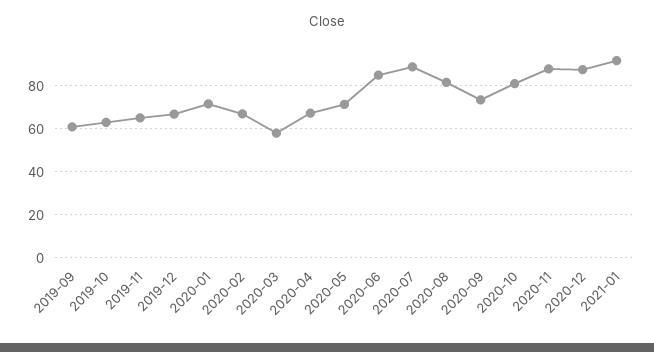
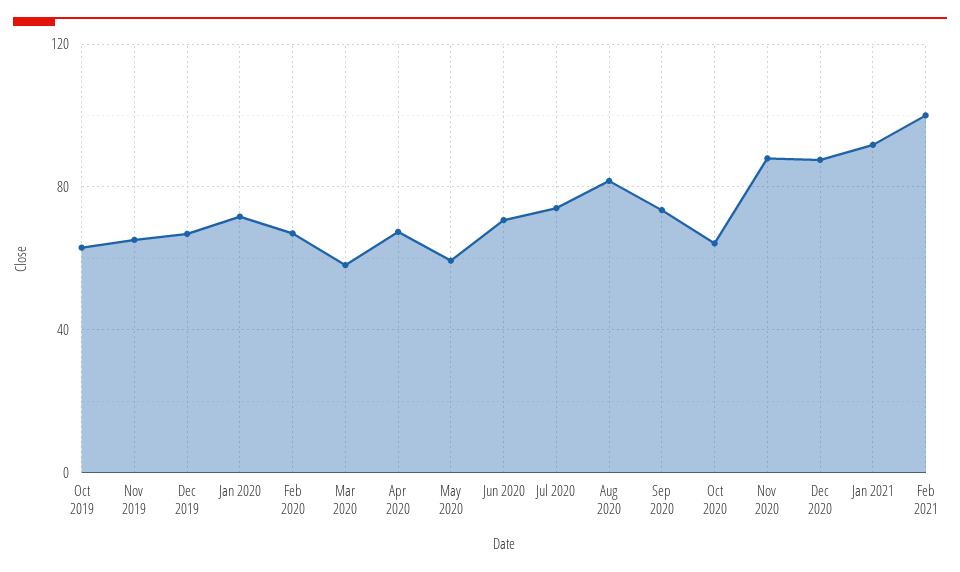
2019-09: 60 -> none
2020-05: 70 -> 60
2020-06: 85 -> 70
2020-07: 90 -> 75
2020-10: 80 -> 65
Feb 2021: none -> 100

